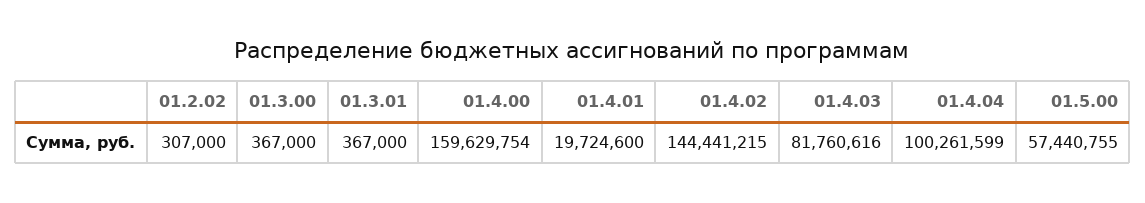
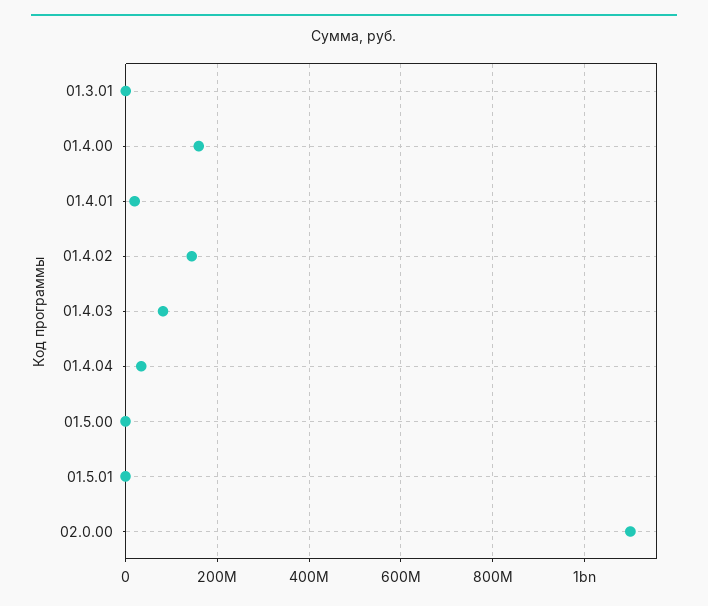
01.2.02: 307000 -> none
01.3.00: 367000 -> none
01.4.04: 100261599 -> 40000000
01.5.00: 57440755 -> 0
01.5.01: none -> 0
02.0.00: none -> 1100000000

